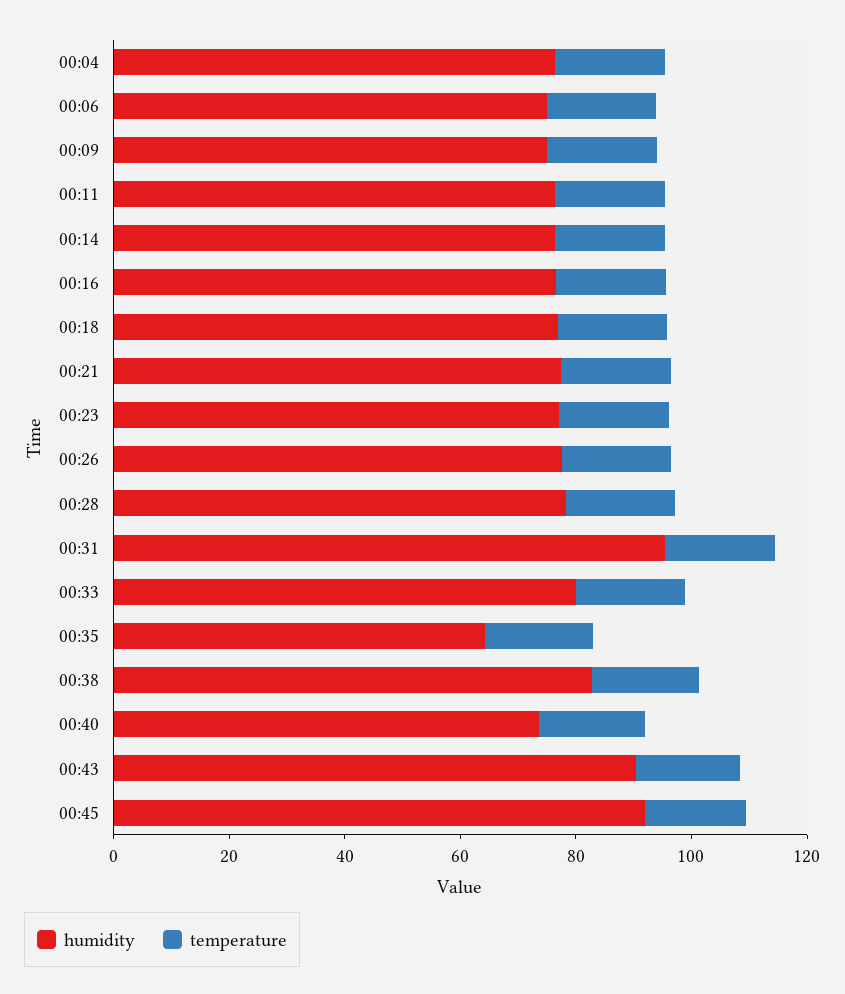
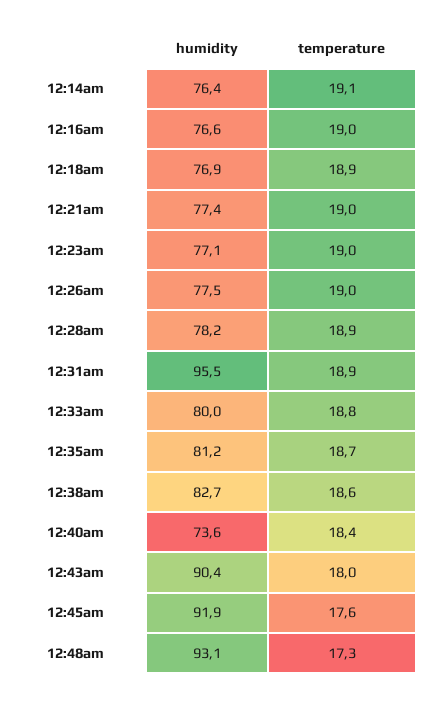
humidity, 00:04: 75 -> none
temperature, 00:04: 20 -> none
humidity, 00:06: 75 -> none
temperature, 00:06: 20 -> none
humidity, 00:09: 75 -> none
temperature, 00:09: 20 -> none
humidity, 00:11: 75 -> none
temperature, 00:11: 20 -> none
humidity, 00:35: 65 -> 81.2
humidity, 12:48am: none -> 93.1
temperature, 12:48am: none -> 17.3

